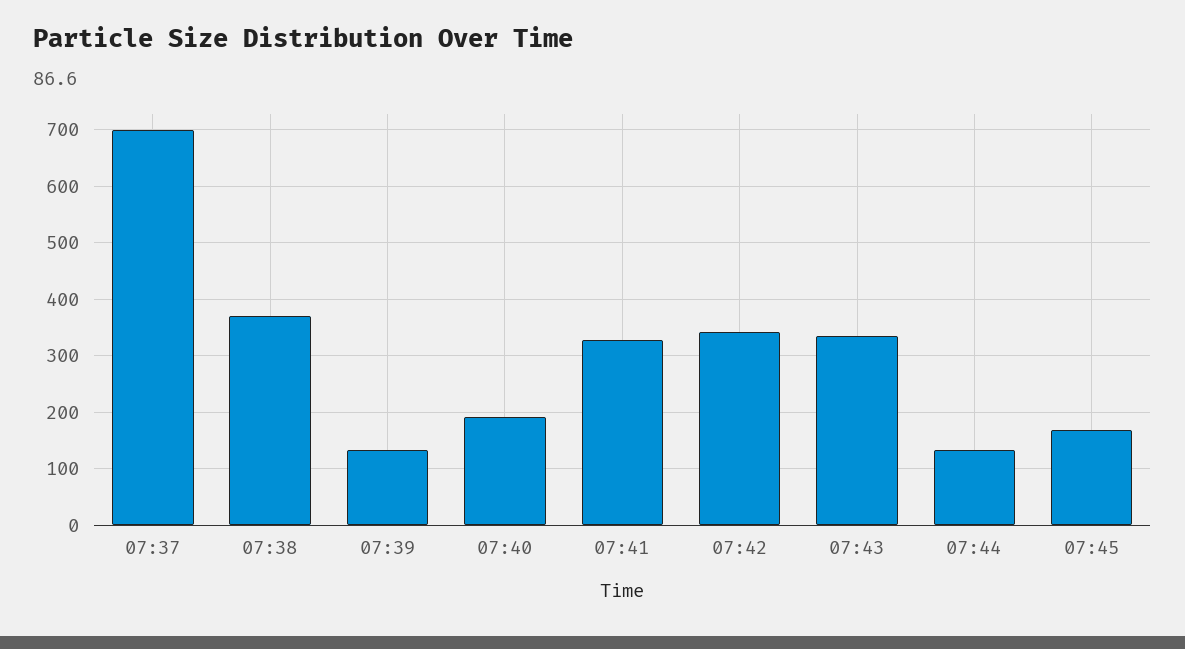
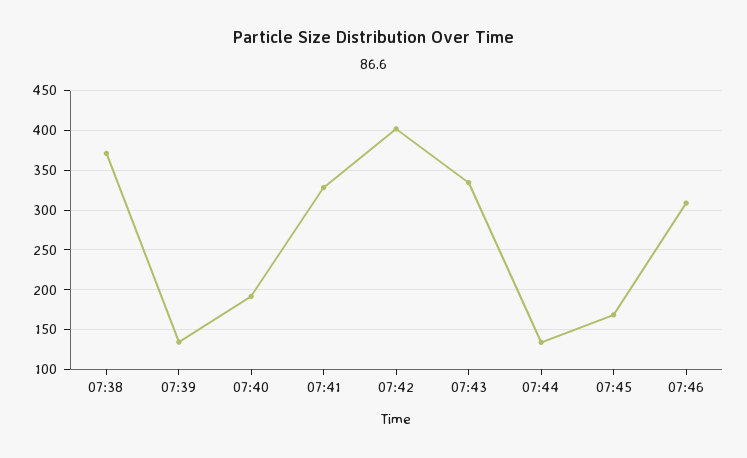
07:37: 700 -> none
07:42: 340 -> 400
07:46: none -> 310

